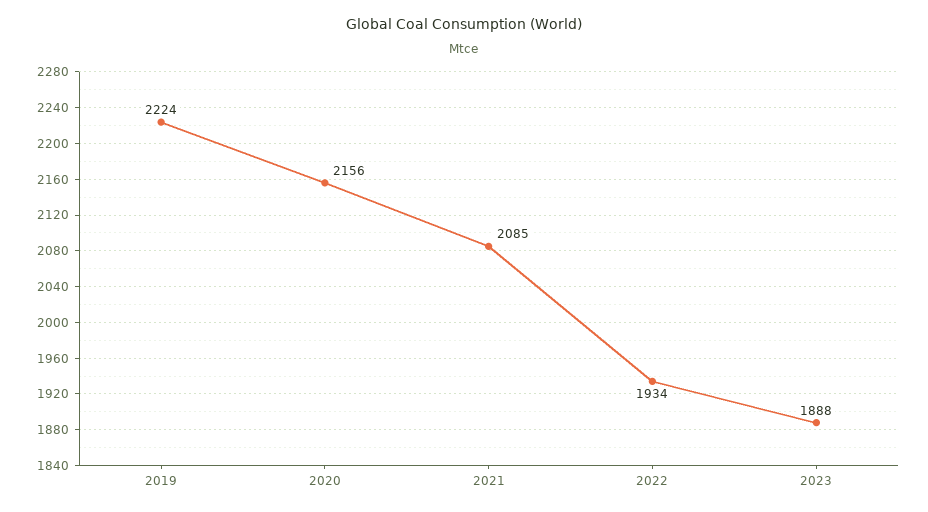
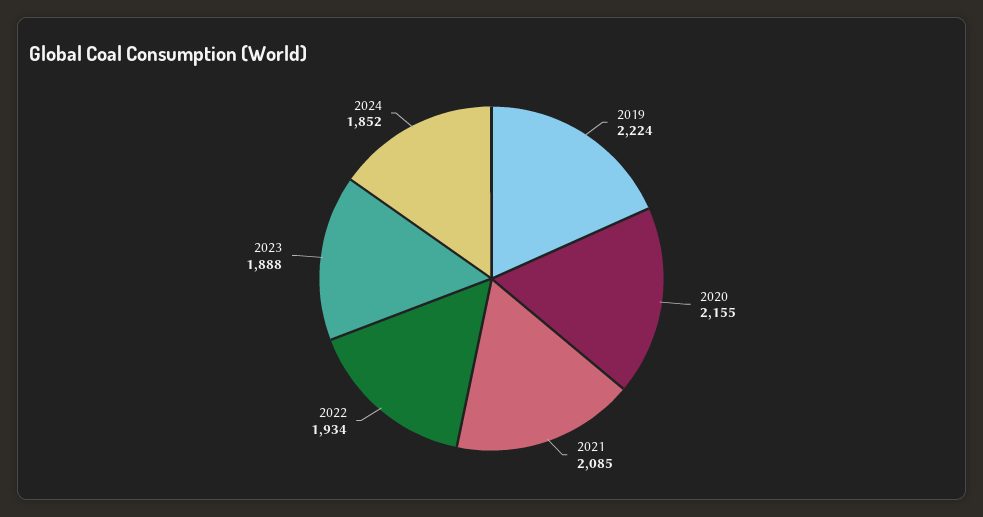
2020: 2156 -> 2155
2024: none -> 1852

